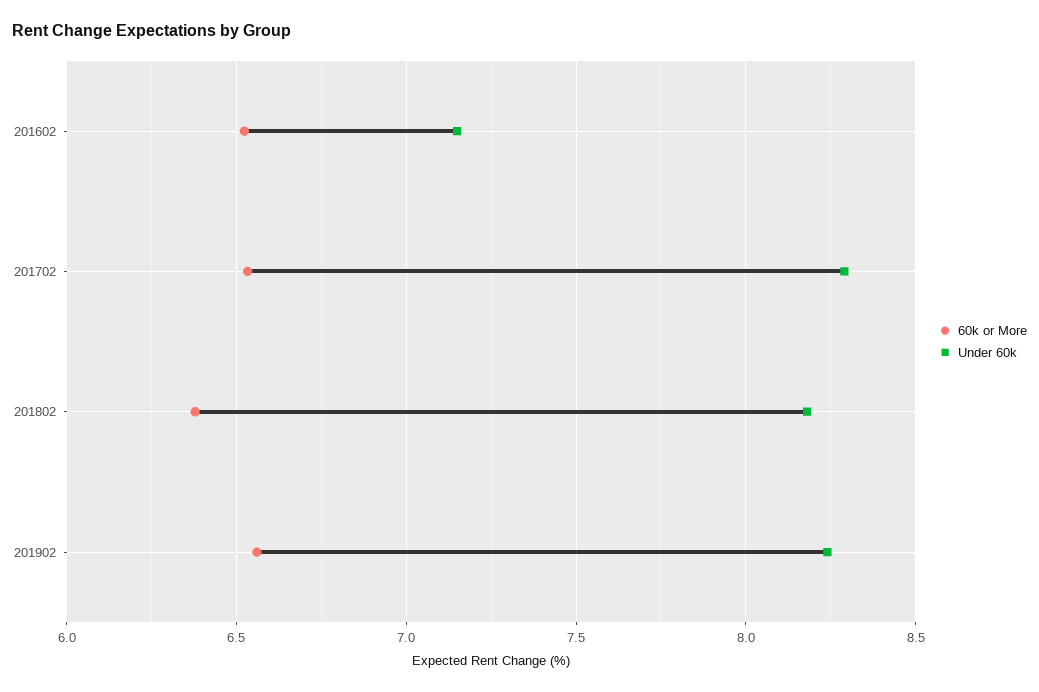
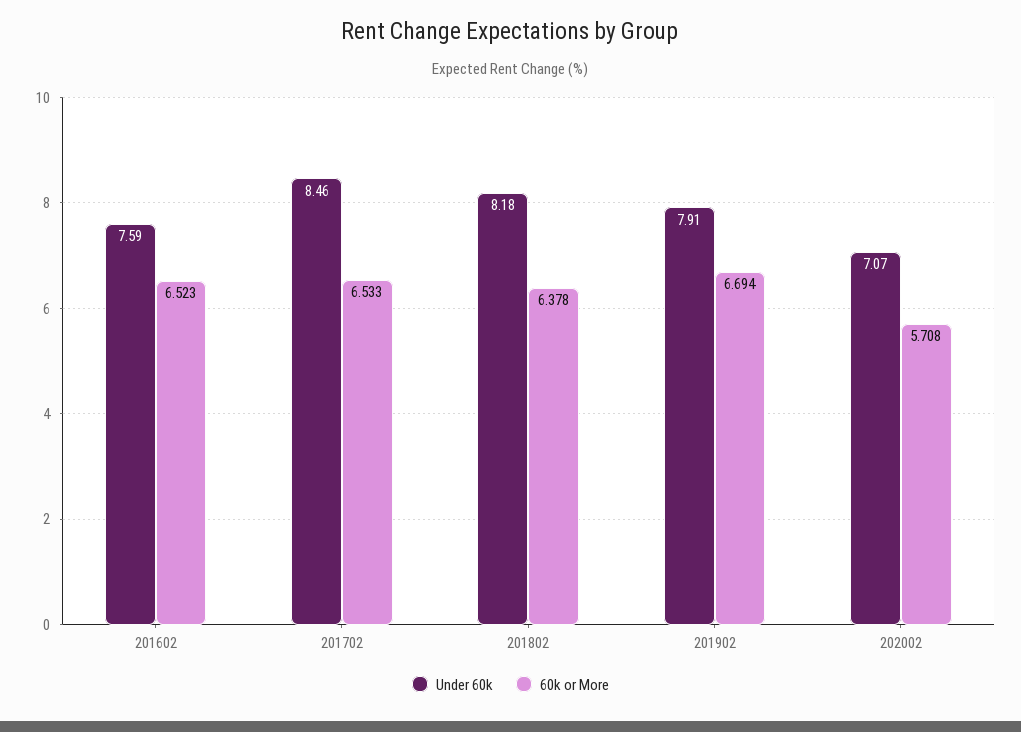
Under 60k, 201602: 7.15 -> 7.59
Under 60k, 201702: 8.3 -> 8.46
60k or More, 201902: 6.55 -> 6.694
Under 60k, 201902: 8.25 -> 7.91
Under 60k, 202002: none -> 7.07
60k or More, 202002: none -> 5.708

